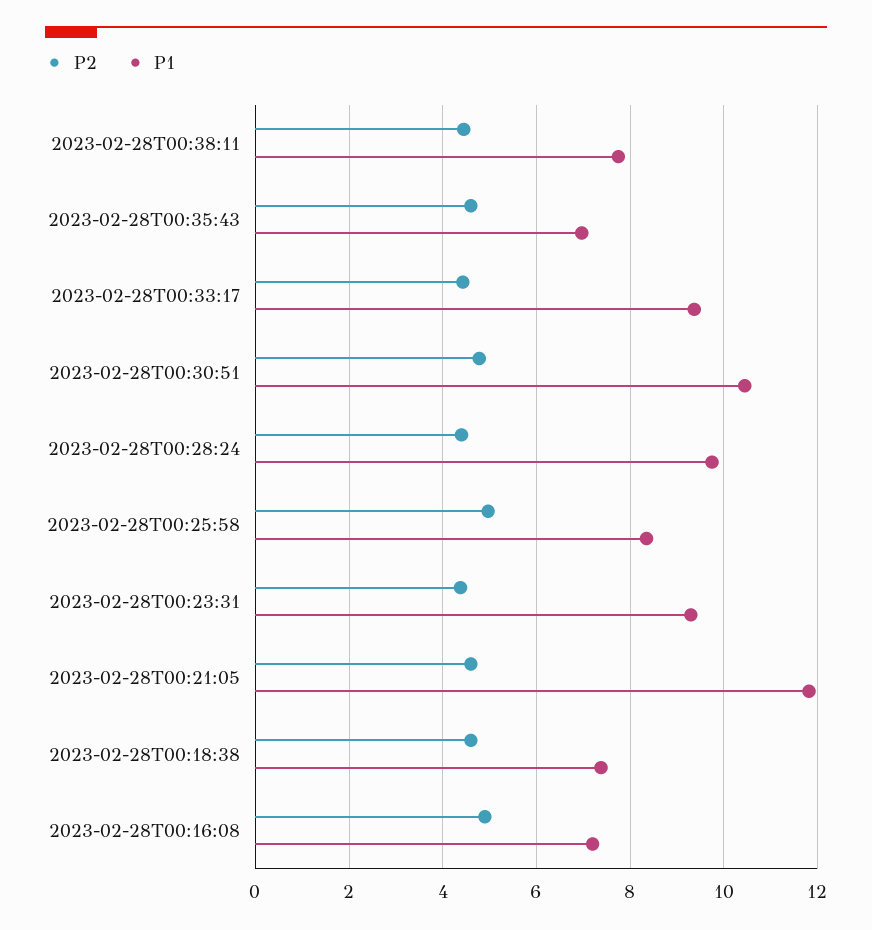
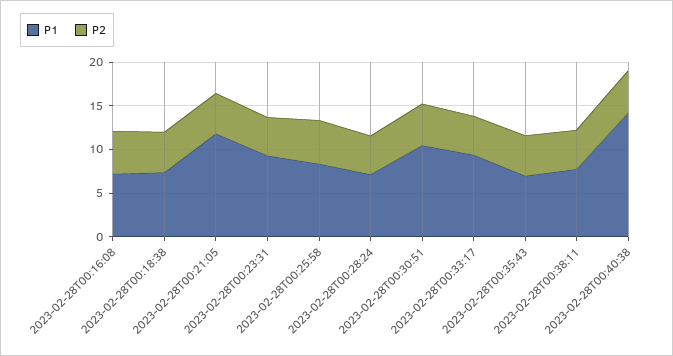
P1, 2023-02-28T00:28:24: 9.8 -> 7
P1, 2023-02-28T00:40:38: none -> 14
P2, 2023-02-28T00:40:38: none -> 5

